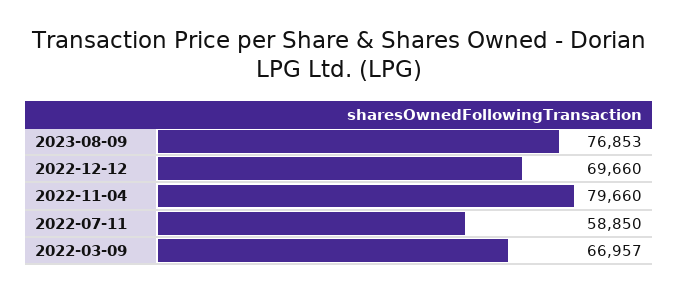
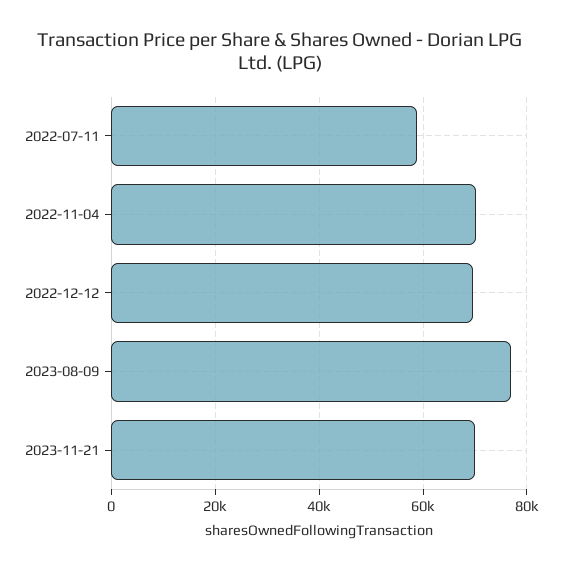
2022-11-04: 79660 -> 70000
2022-03-09: 66957 -> none
2023-11-21: none -> 70000

